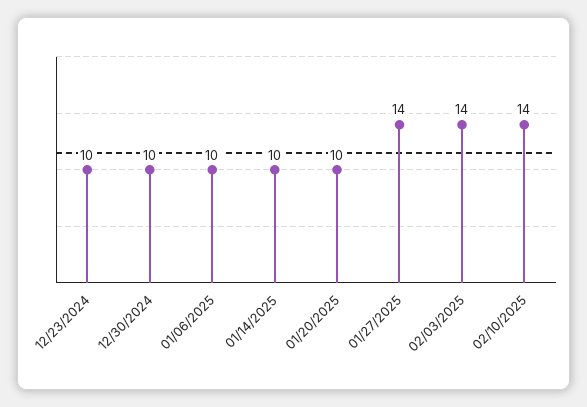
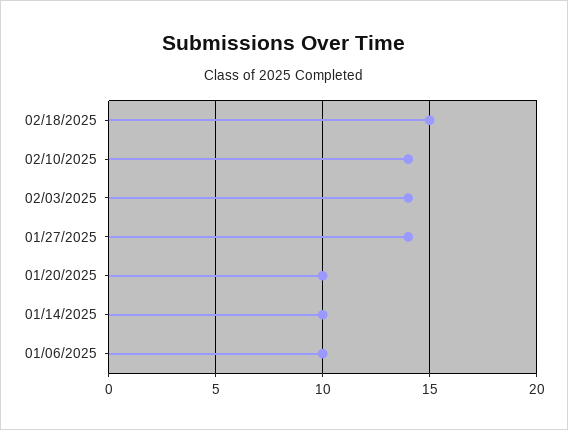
12/23/2024: 10 -> none
12/30/2024: 10 -> none
02/18/2025: none -> 15

